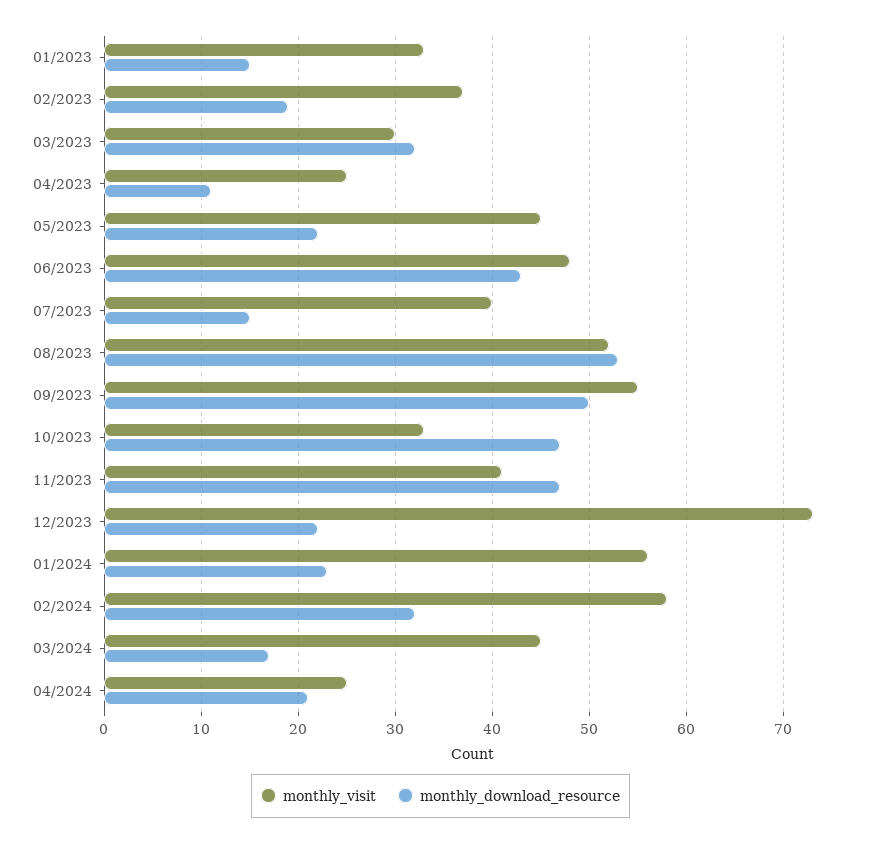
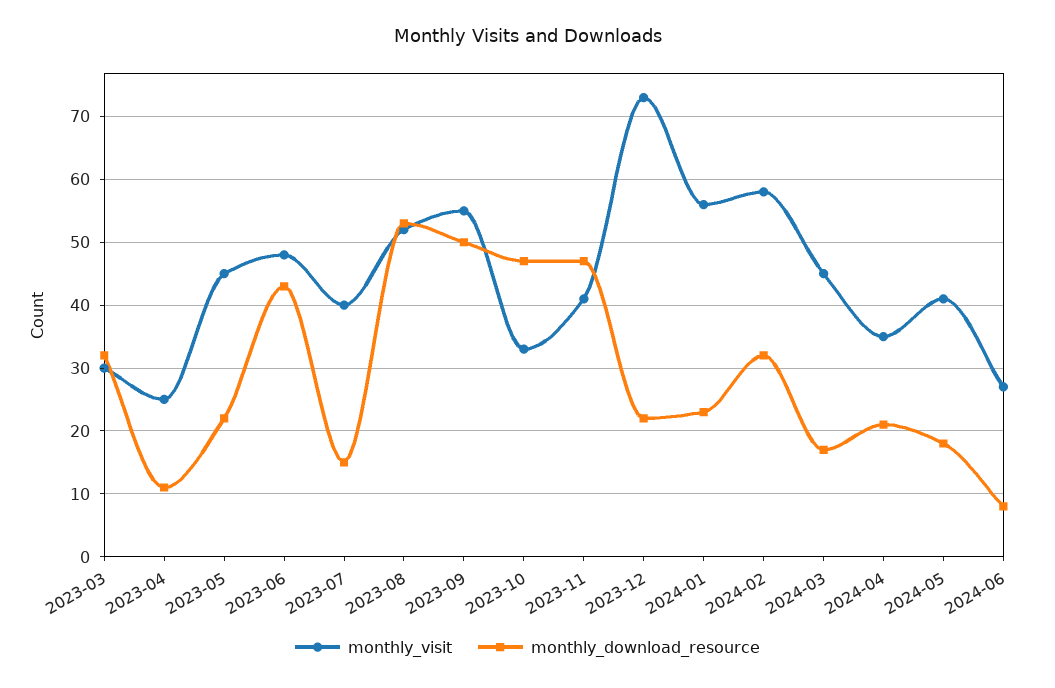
monthly_visit, 01/2023: 33 -> none
monthly_download_resource, 01/2023: 15 -> none
monthly_visit, 02/2023: 37 -> none
monthly_download_resource, 02/2023: 19 -> none
monthly_visit, 04/2024: 25 -> 35
monthly_visit, 2024-05: none -> 41
monthly_download_resource, 2024-05: none -> 18
monthly_visit, 2024-06: none -> 27
monthly_download_resource, 2024-06: none -> 8

